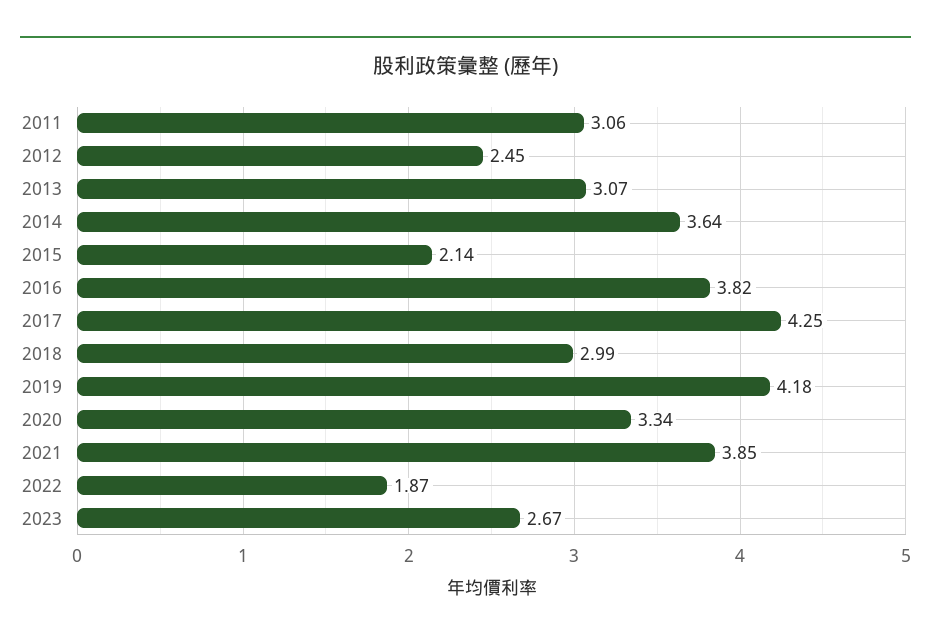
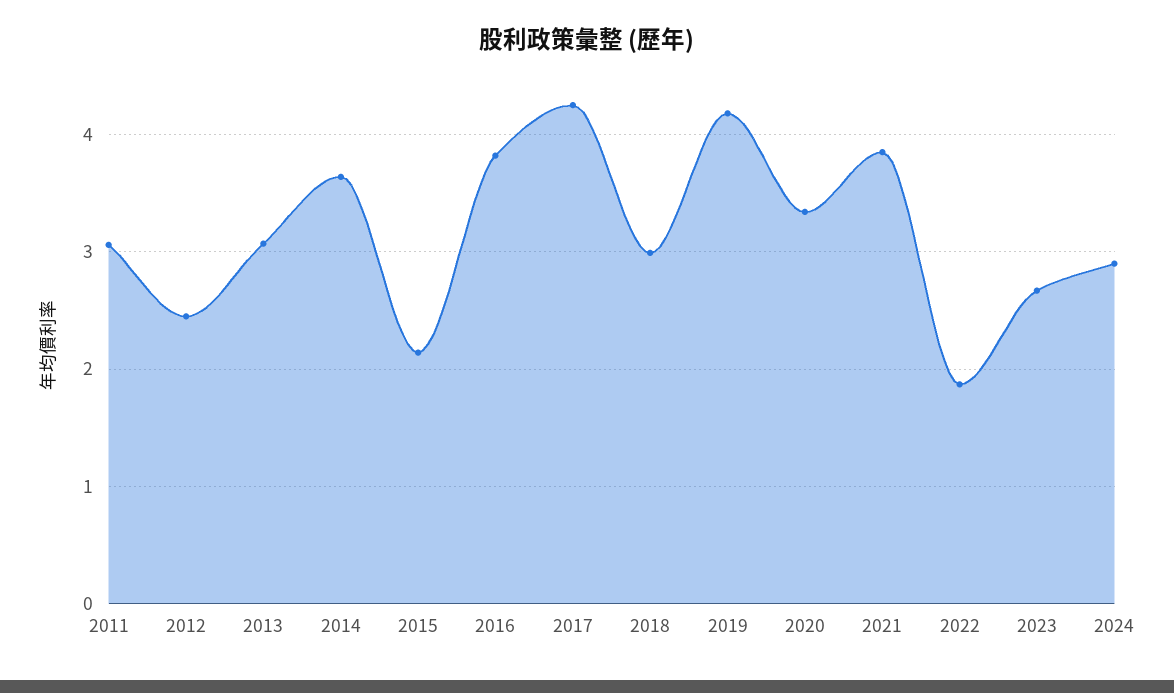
2024: none -> 2.9

